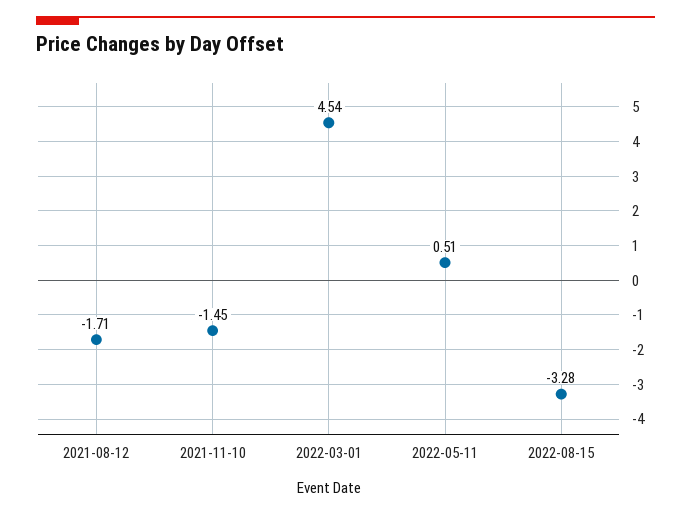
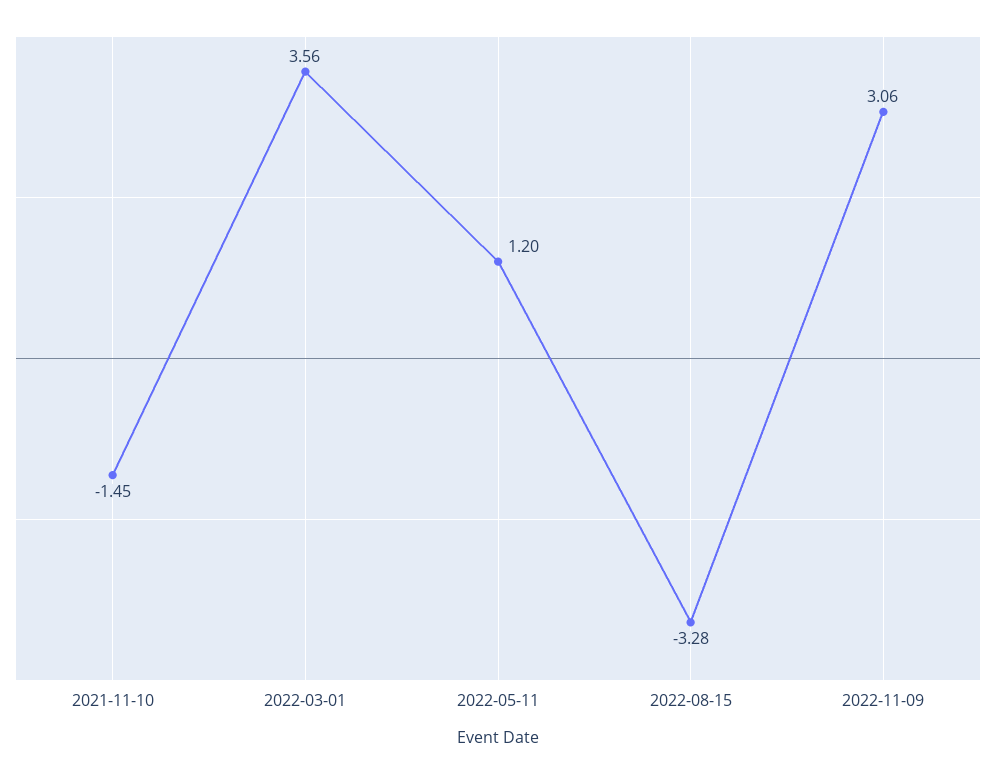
2021-08-12: -1.71 -> none
2022-03-01: 4.54 -> 3.56
2022-05-11: 0.51 -> 1.2
2022-11-09: none -> 3.06

